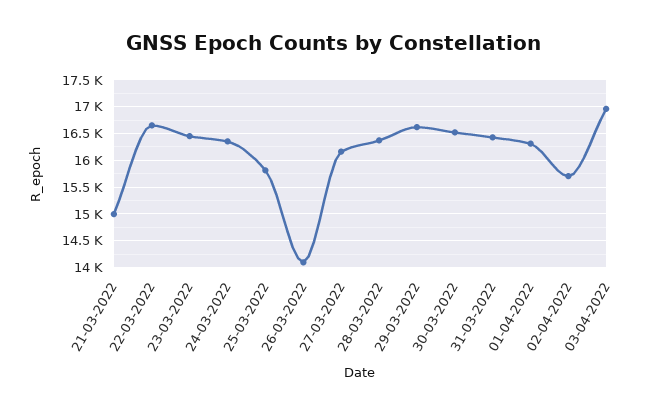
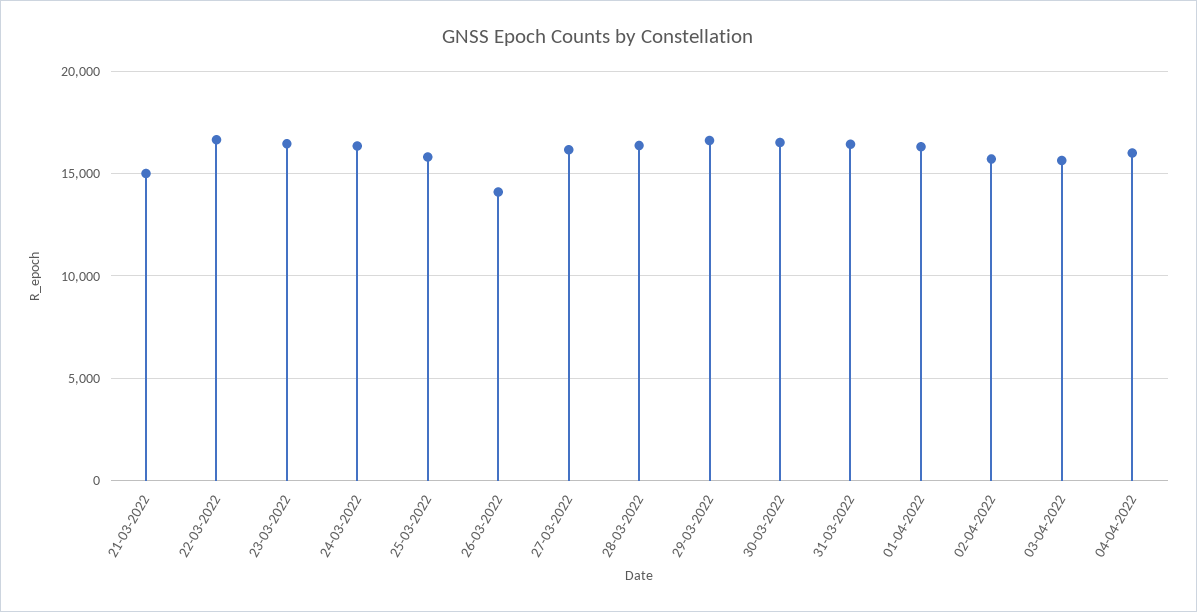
03-04-2022: 17000 -> 15500
04-04-2022: none -> 16000

